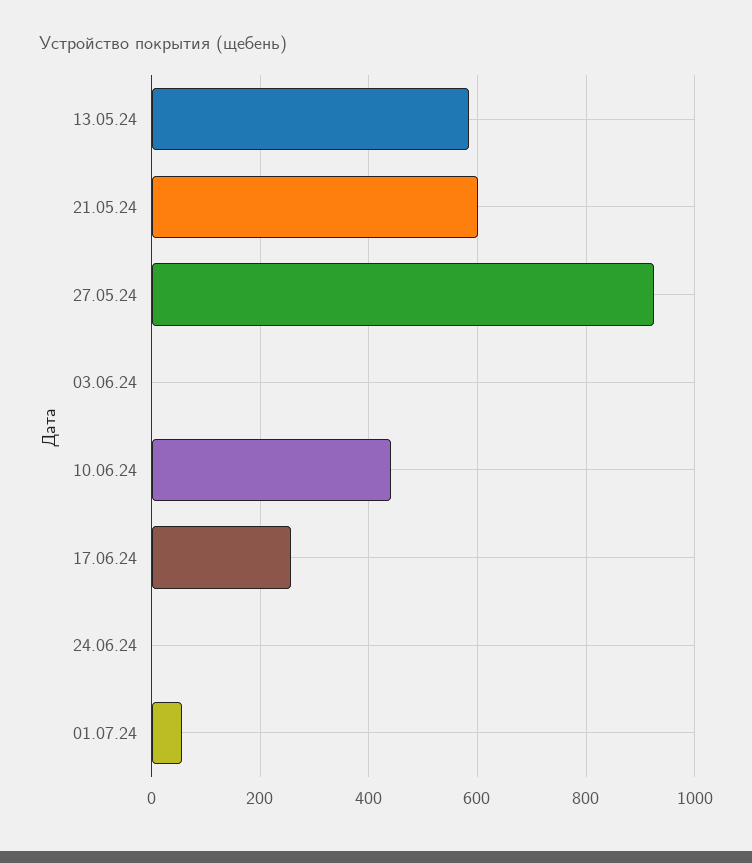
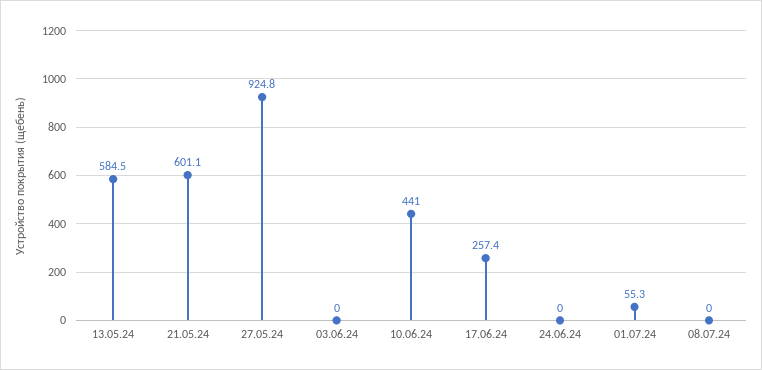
08.07.24: none -> 0

